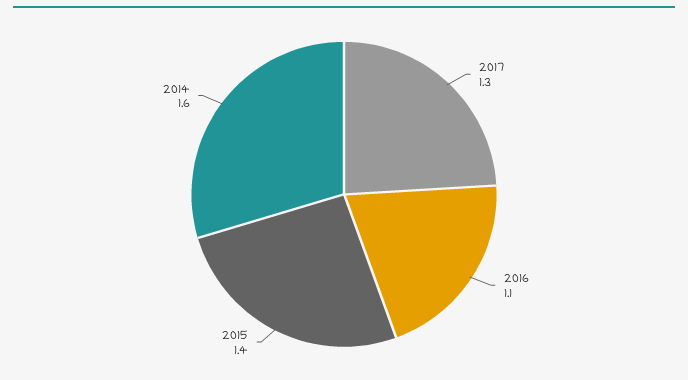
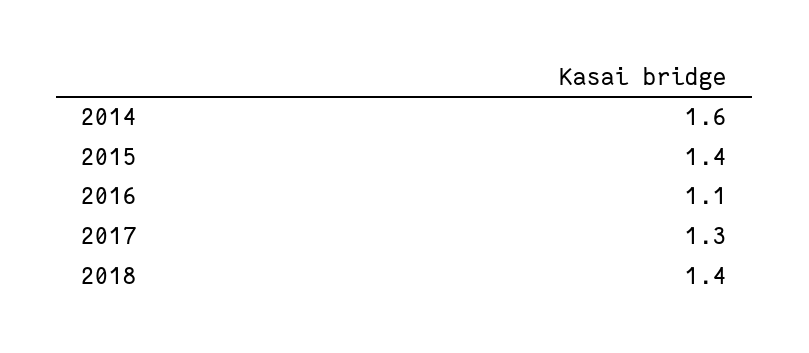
2018: none -> 1.4

